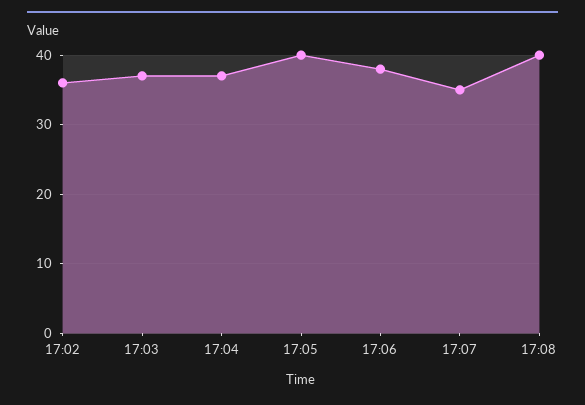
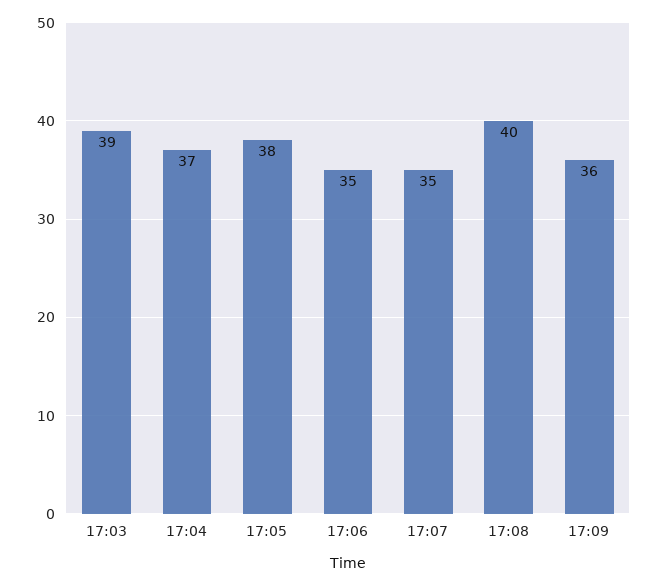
17:02: 36 -> none
17:03: 37 -> 39
17:05: 40 -> 38
17:06: 38 -> 35
17:09: none -> 36

